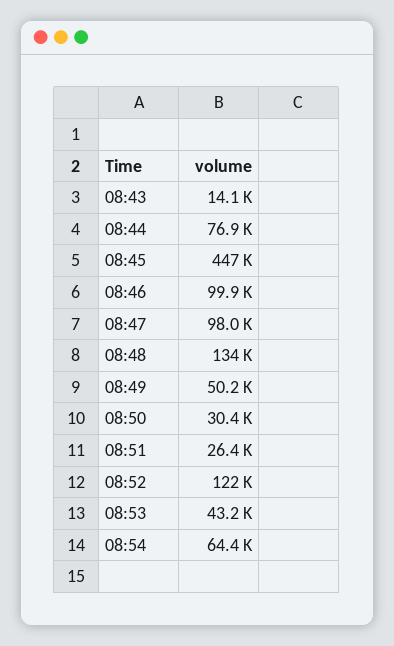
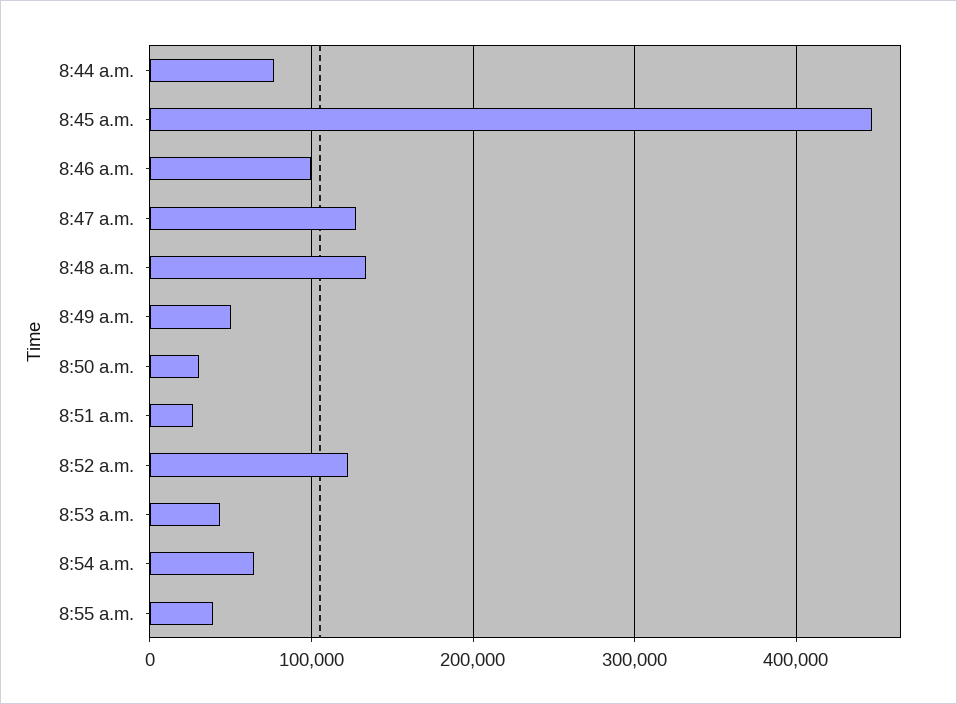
08:43: 14100 -> none
08:47: 98000 -> 130000
8:55 a.m.: none -> 40000

